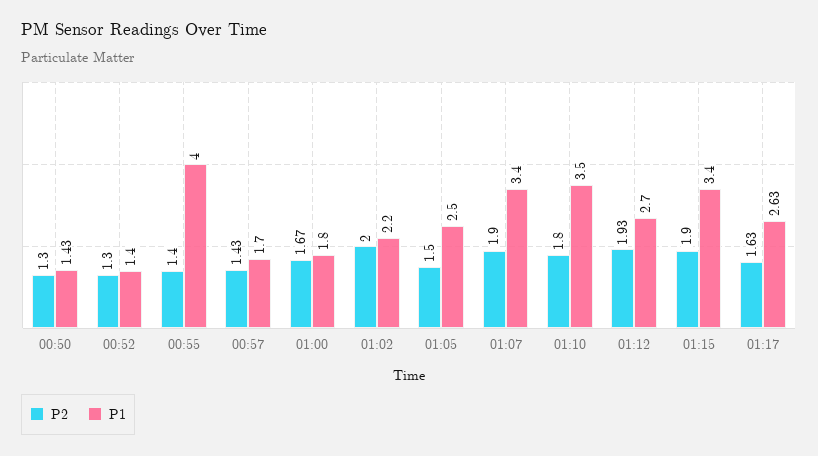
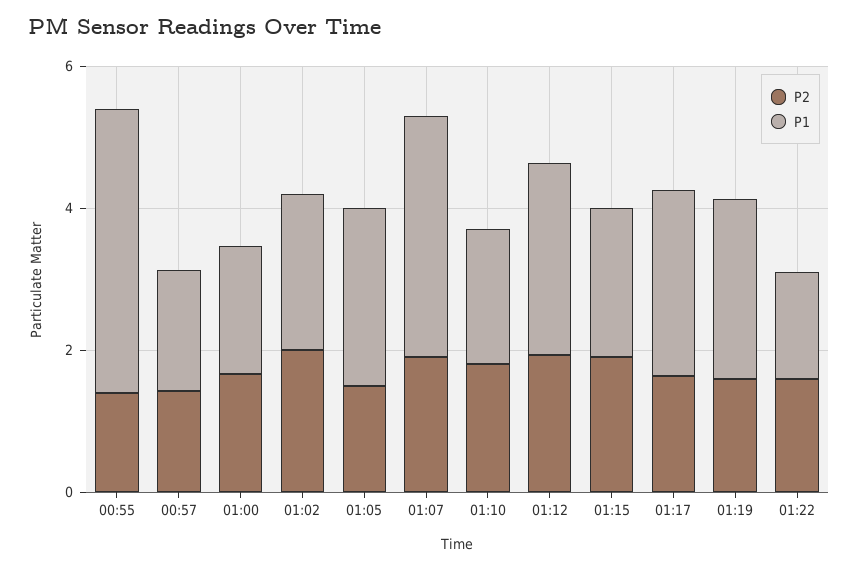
P2, 00:50: 1.3 -> none
P1, 00:50: 1.43 -> none
P2, 00:52: 1.3 -> none
P1, 00:52: 1.4 -> none
P1, 01:10: 3.5 -> 2
P1, 01:15: 3.4 -> 2
P2, 01:19: none -> 1.5
P1, 01:19: none -> 2.5
P2, 01:22: none -> 1.5
P1, 01:22: none -> 1.5

